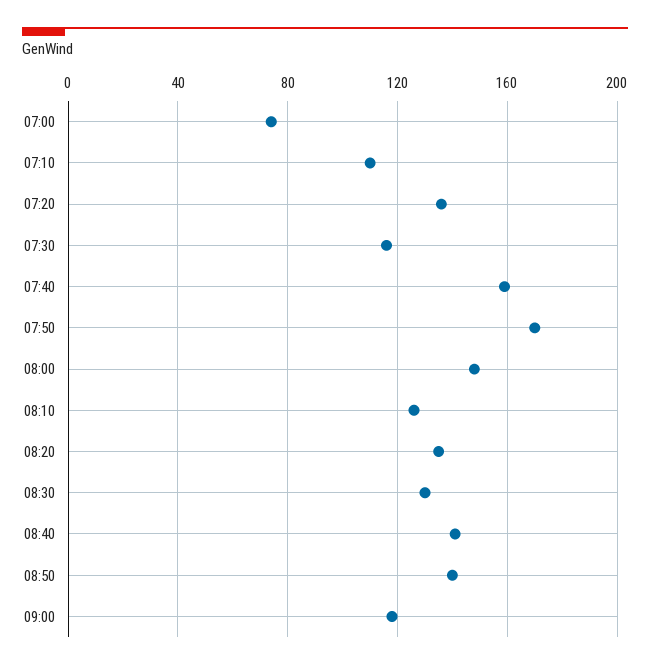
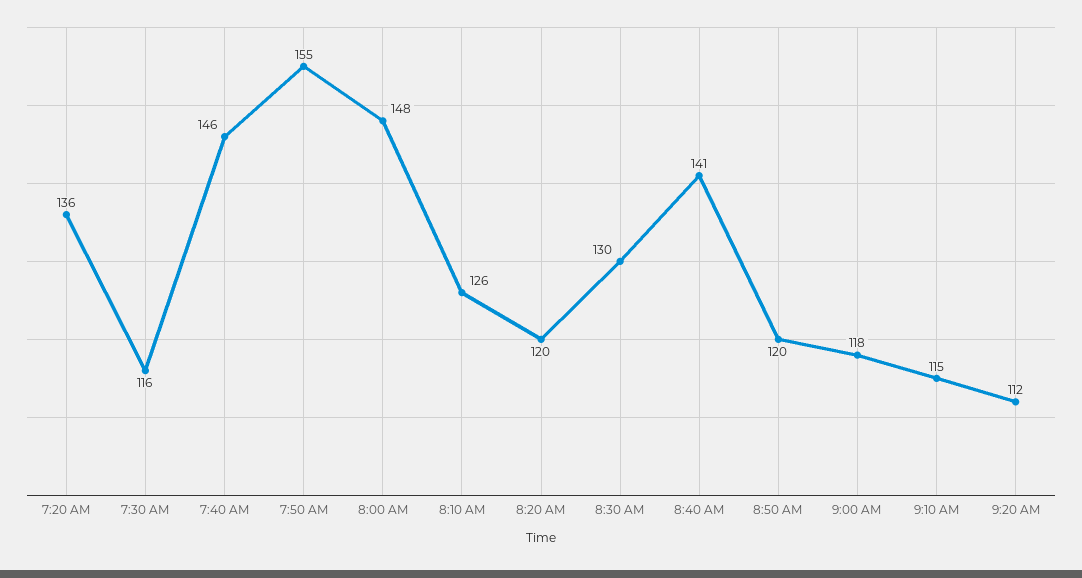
07:00: 75 -> none
07:10: 110 -> none
07:40: 160 -> 146
07:50: 170 -> 155
08:20: 135 -> 120
08:50: 140 -> 120
9:10 AM: none -> 115
9:20 AM: none -> 112

